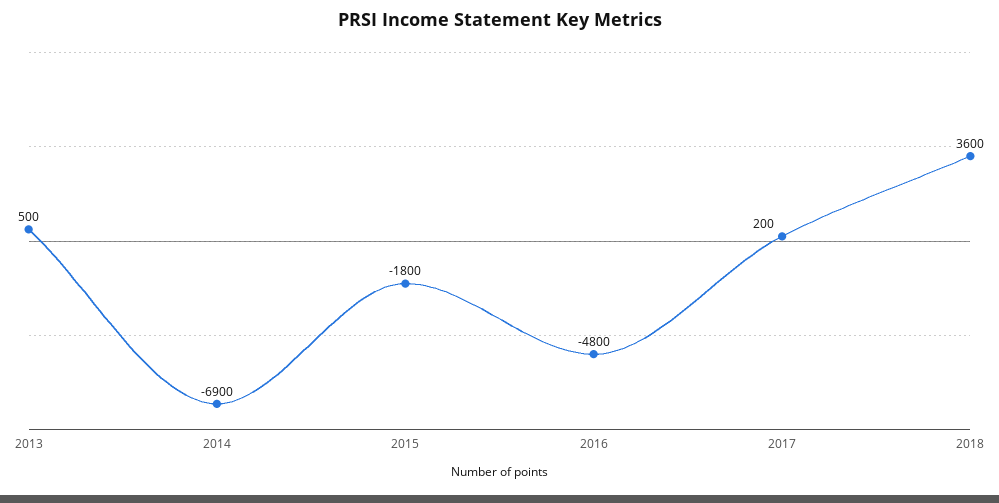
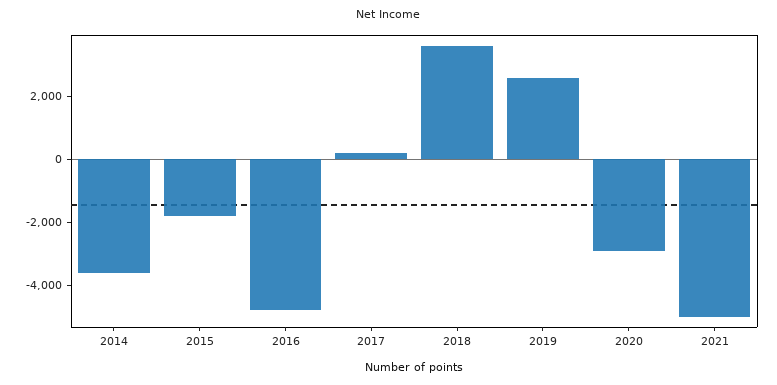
2013: 500 -> none
2014: -6900 -> -3500
2019: none -> 2500
2020: none -> -3000
2021: none -> -5000

